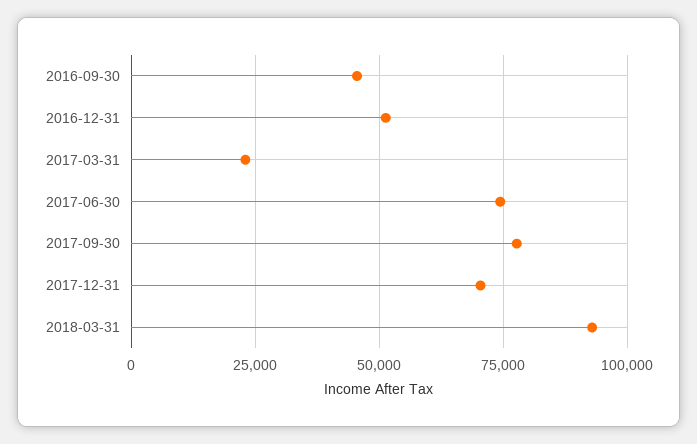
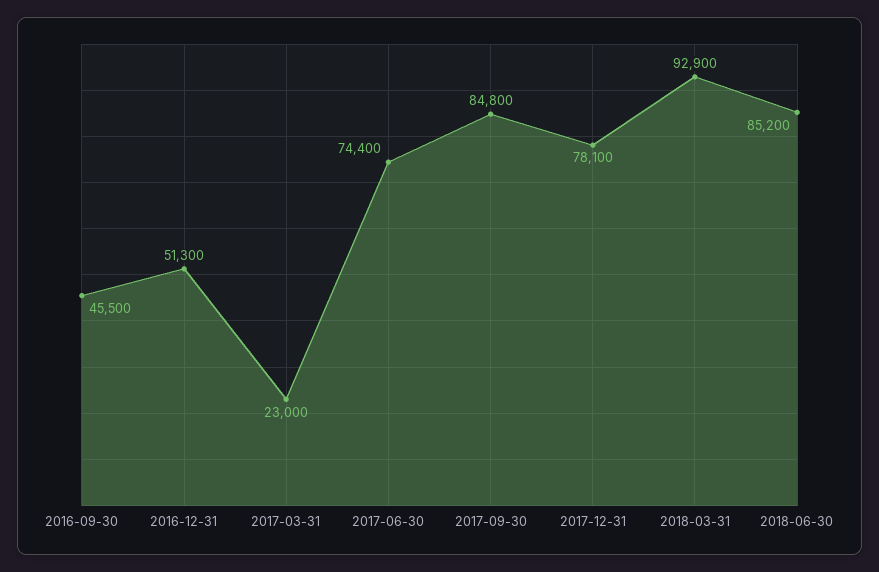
2017-09-30: 77500 -> 84800
2017-12-31: 70000 -> 78100
2018-06-30: none -> 85200

